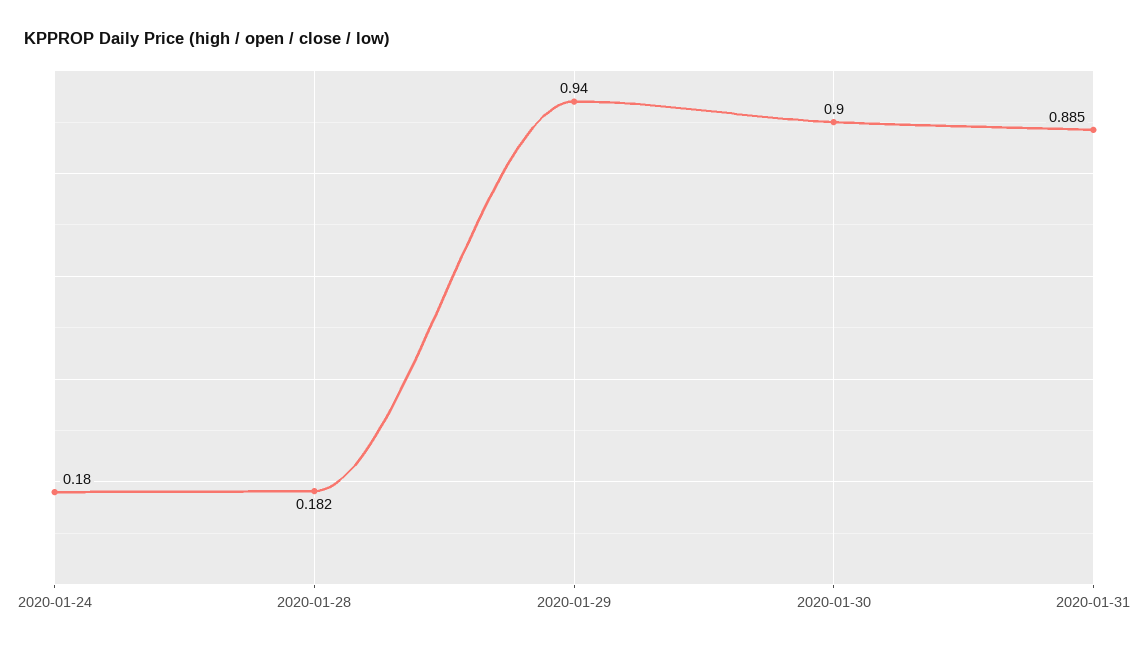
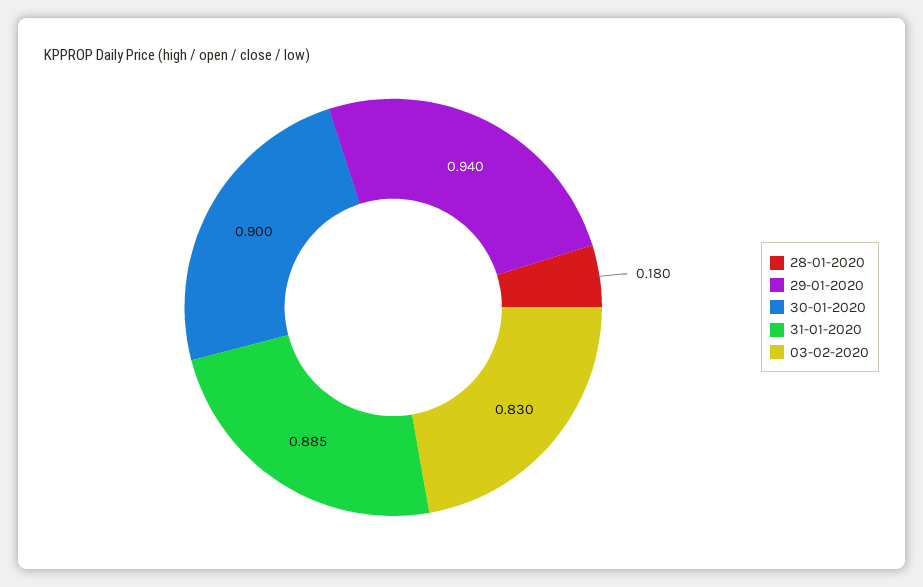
2020-01-24: 0.18 -> none
2020-01-28: 0.182 -> 0.18
03-02-2020: none -> 0.83

